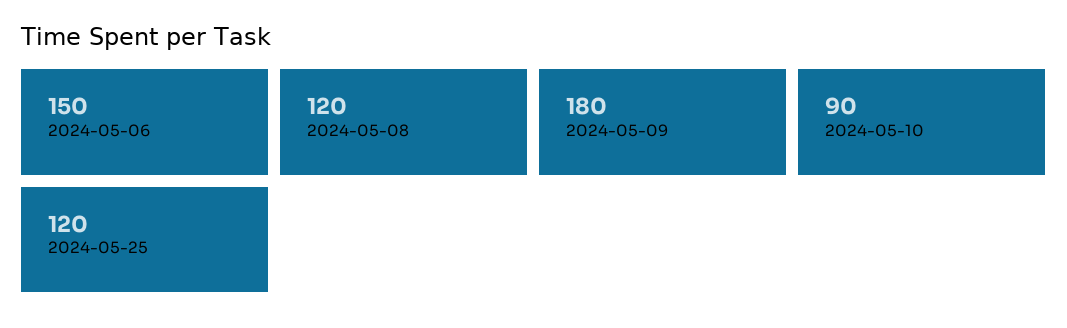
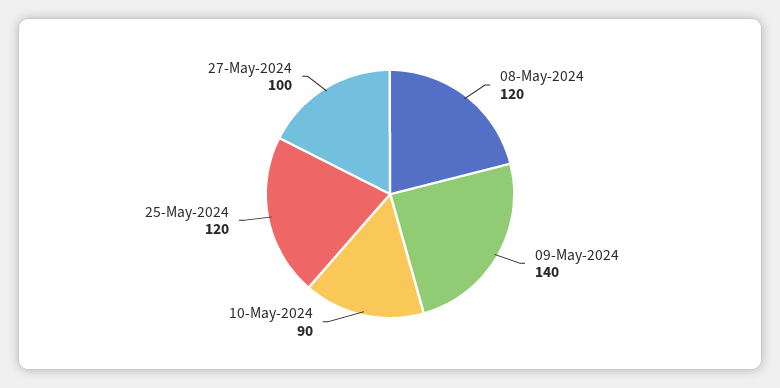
2024-05-06: 150 -> none
2024-05-09: 180 -> 140
27-May-2024: none -> 100

